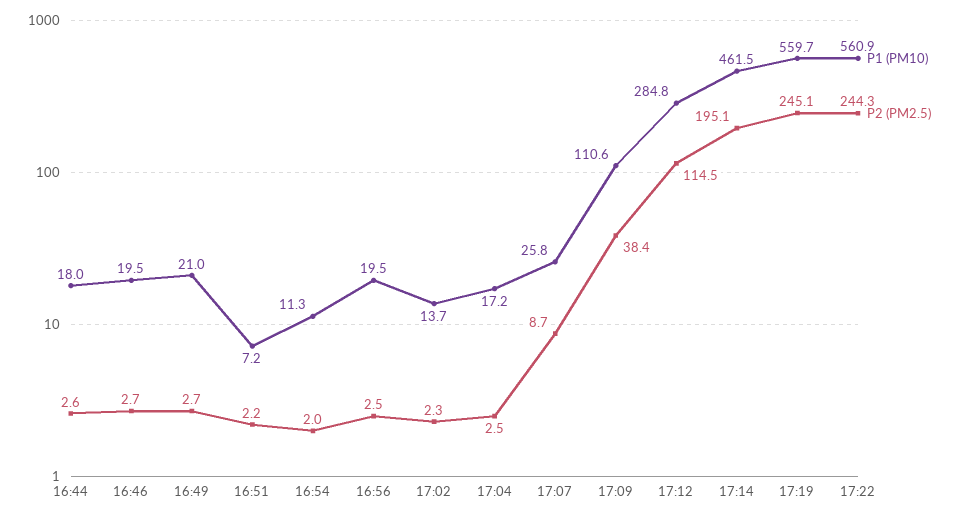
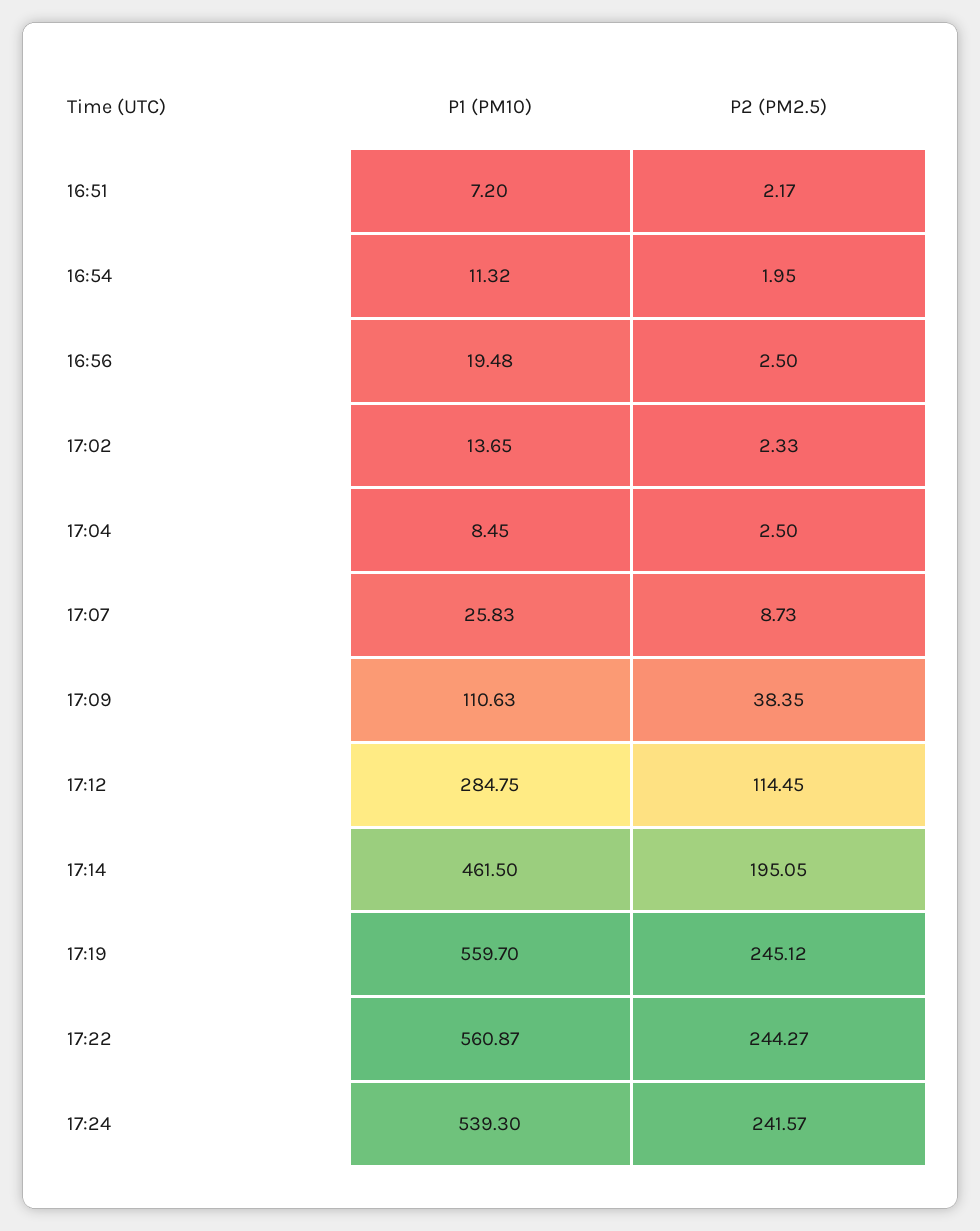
P1 (PM10), 16:44: 18 -> none
P2 (PM2.5), 16:44: 2.6 -> none
P1 (PM10), 16:46: 19.5 -> none
P2 (PM2.5), 16:46: 2.7 -> none
P1 (PM10), 16:49: 21 -> none
P2 (PM2.5), 16:49: 2.7 -> none
P1 (PM10), 17:04: 17.2 -> 8.45
P1 (PM10), 17:24: none -> 539.3
P2 (PM2.5), 17:24: none -> 241.57

